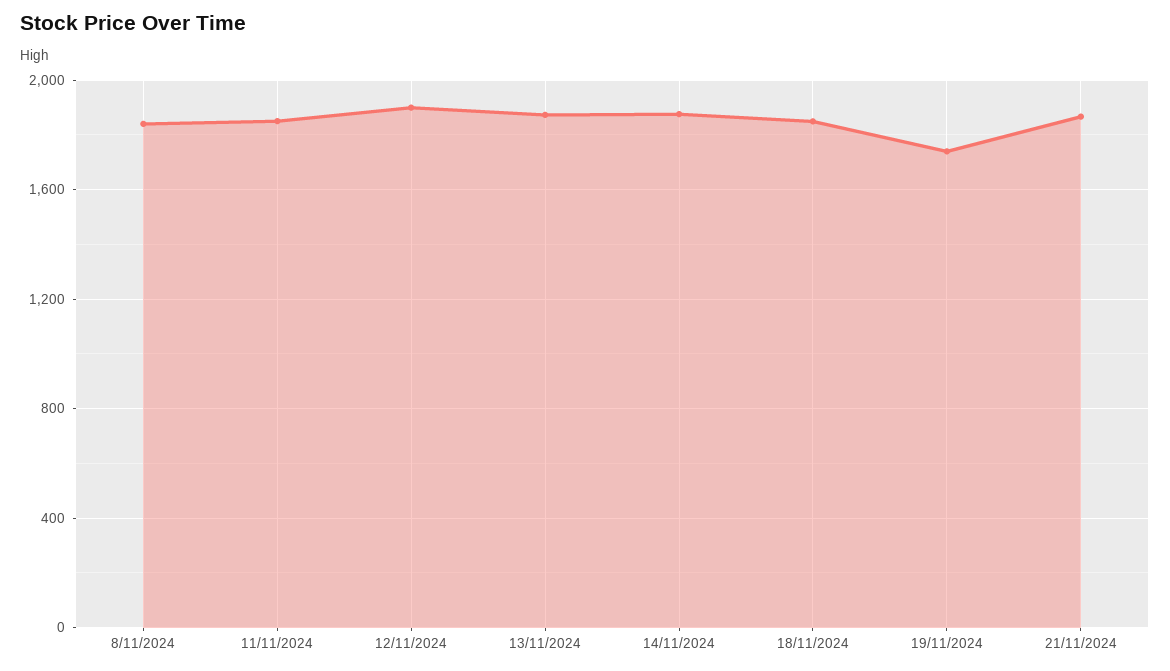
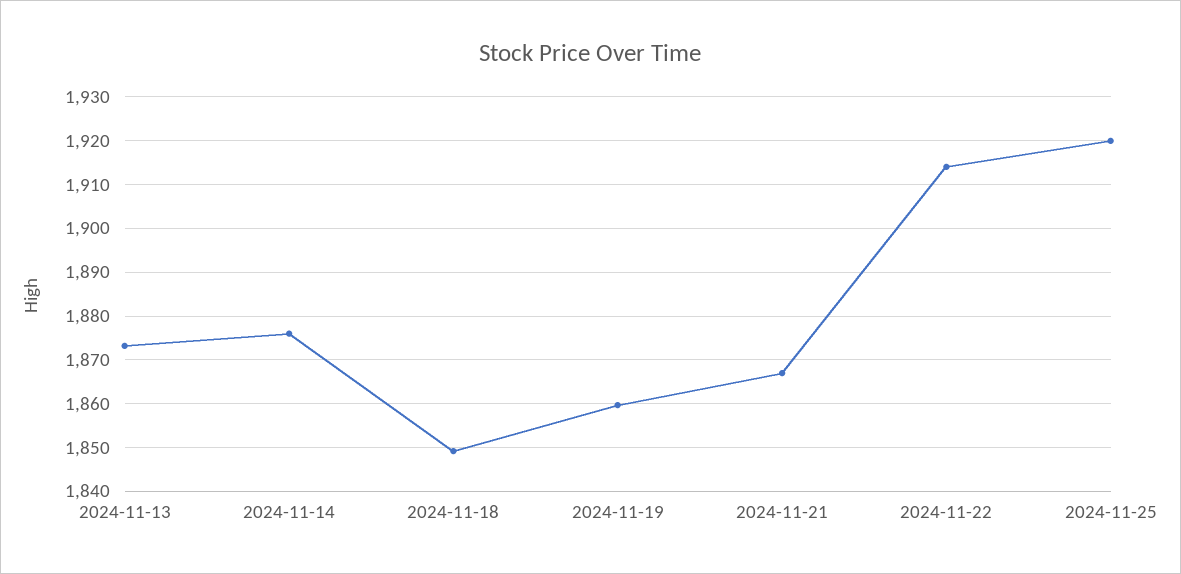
8/11/2024: 1850 -> none
11/11/2024: 1850 -> none
12/11/2024: 1900 -> none
19/11/2024: 1750 -> 1860
2024-11-22: none -> 1914
2024-11-25: none -> 1920

